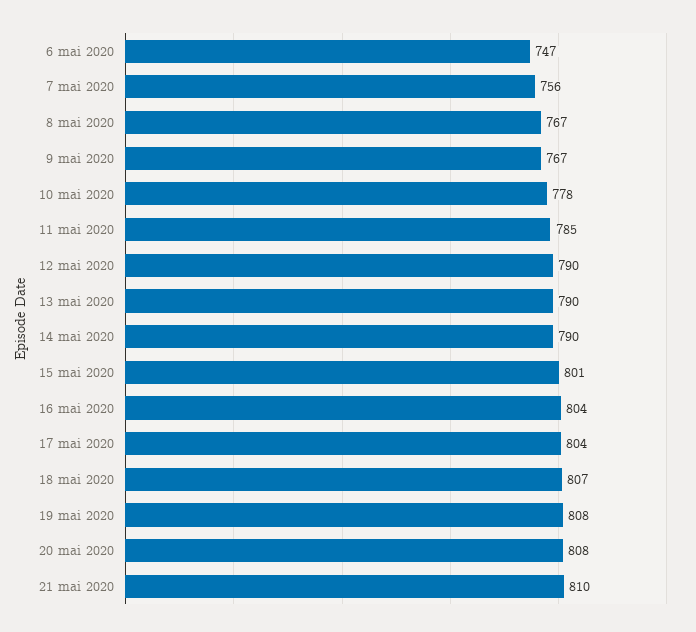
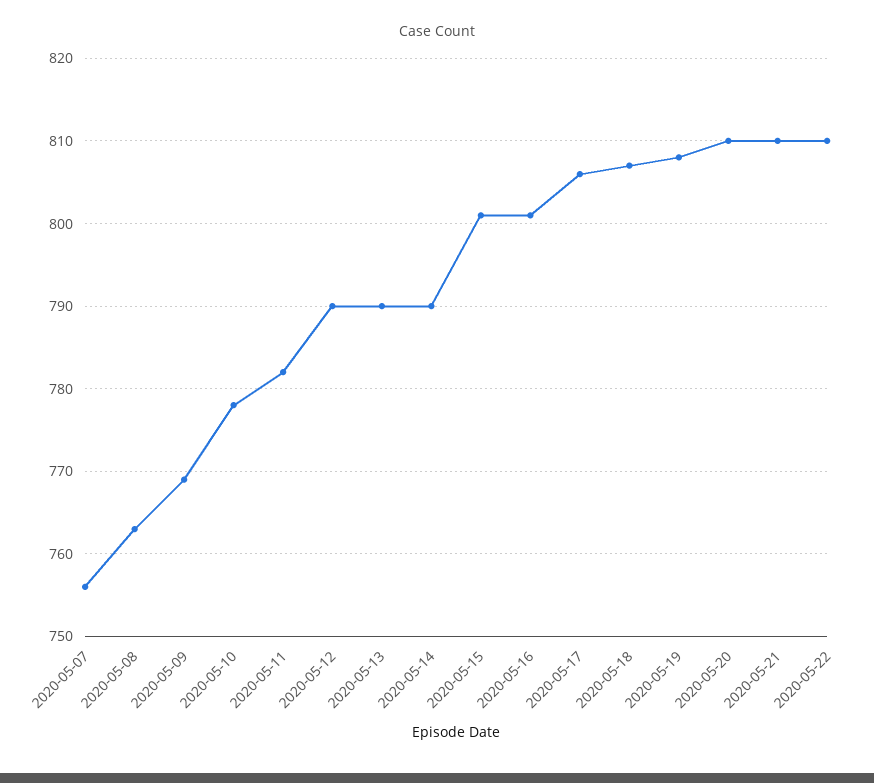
6 mai 2020: 747 -> none
8 mai 2020: 767 -> 763
9 mai 2020: 767 -> 769
11 mai 2020: 785 -> 782
16 mai 2020: 804 -> 801
17 mai 2020: 804 -> 806
20 mai 2020: 808 -> 810
2020-05-22: none -> 810

